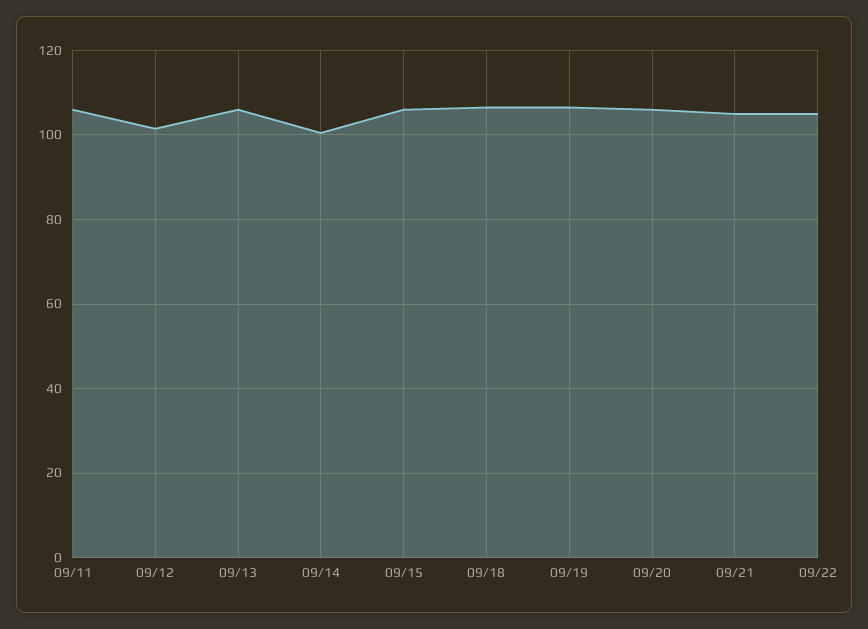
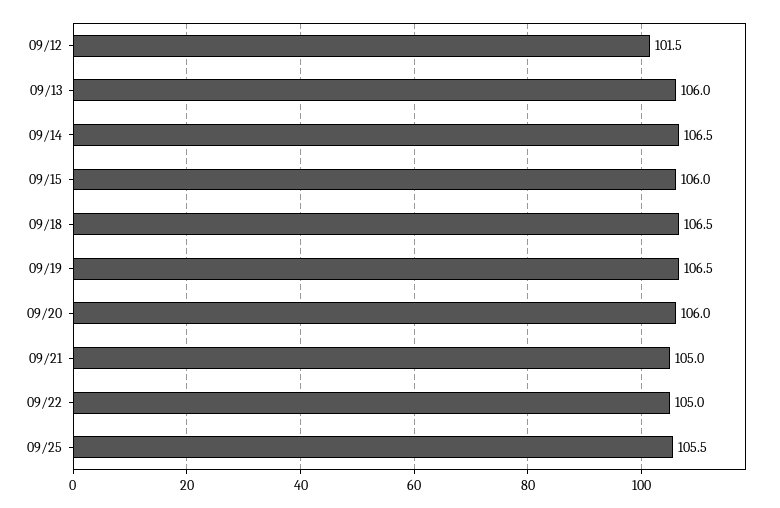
09/11: 106 -> none
09/14: 100 -> 106.5
09/25: none -> 105.5

